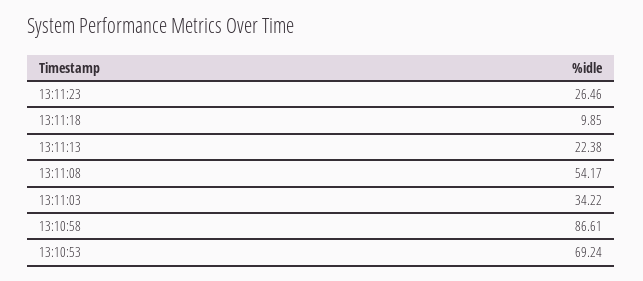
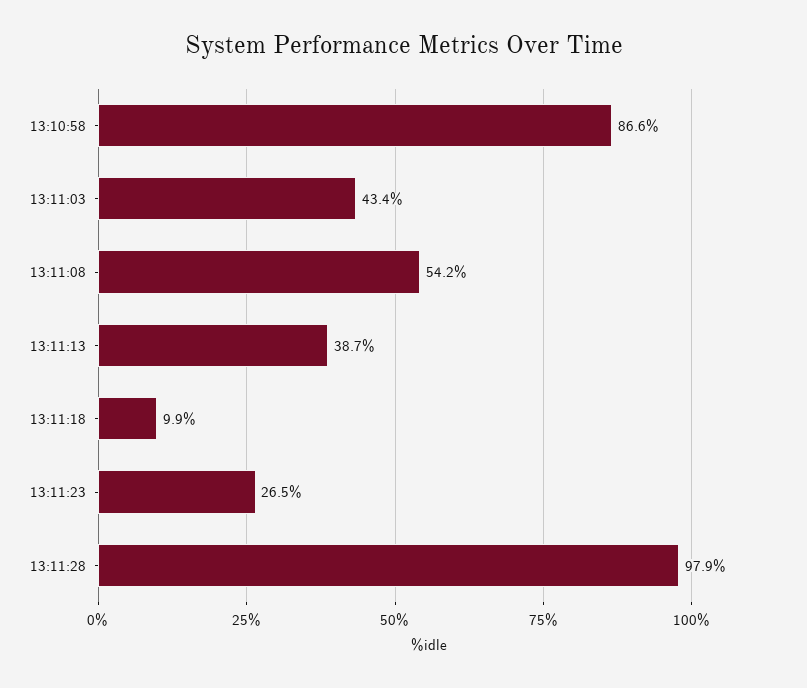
13:11:13: 22.38 -> 38.7
13:11:03: 34.22 -> 43.4
13:10:53: 69.24 -> none
13:11:28: none -> 97.9

